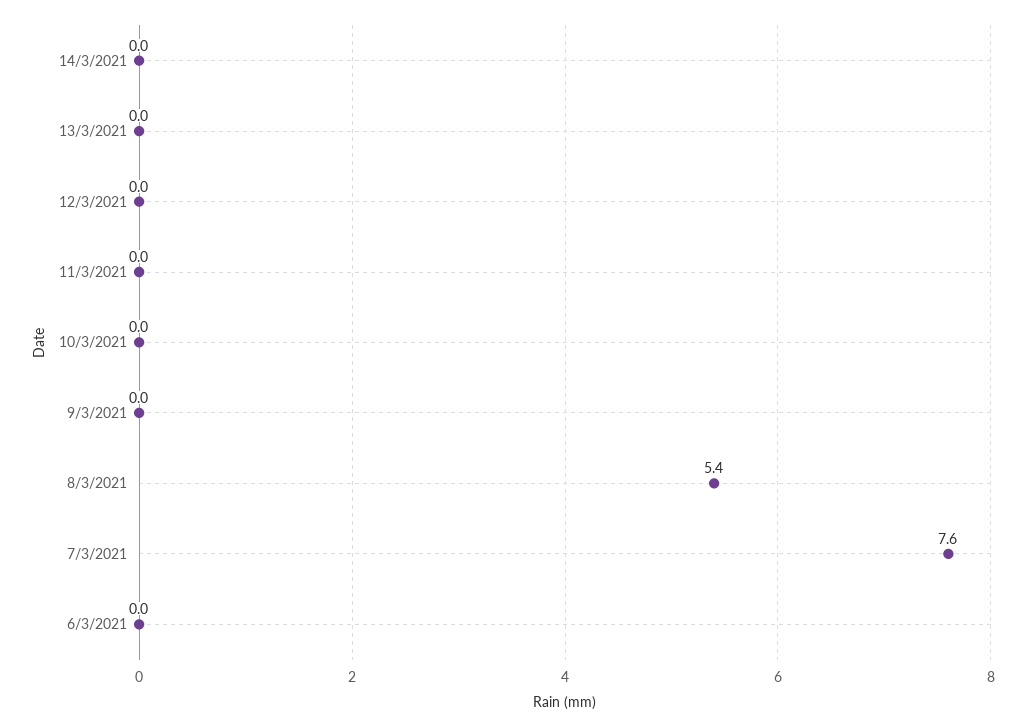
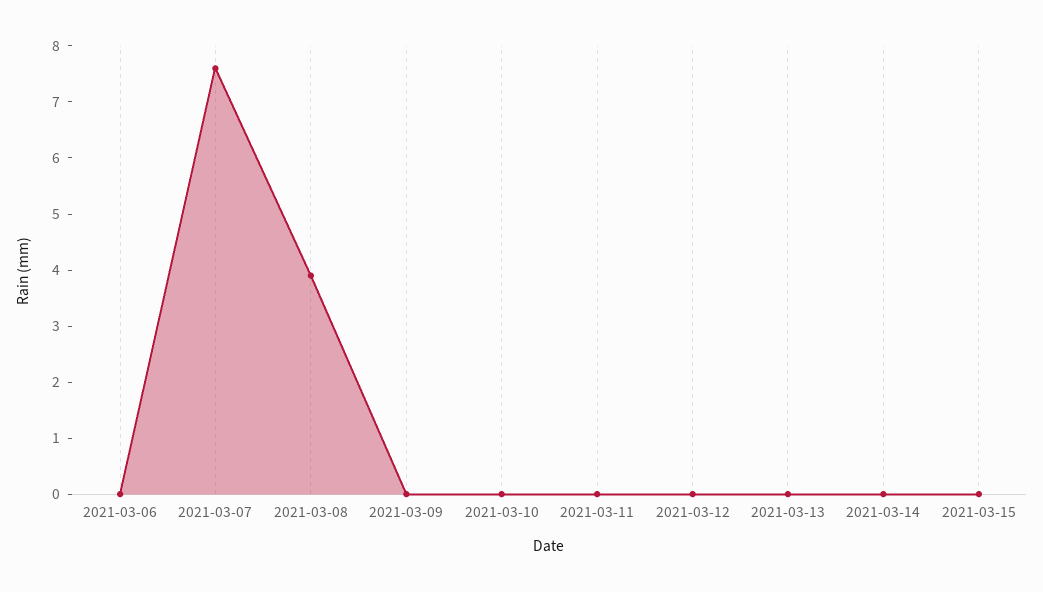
8/3/2021: 5.4 -> 4
2021-03-15: none -> 0

